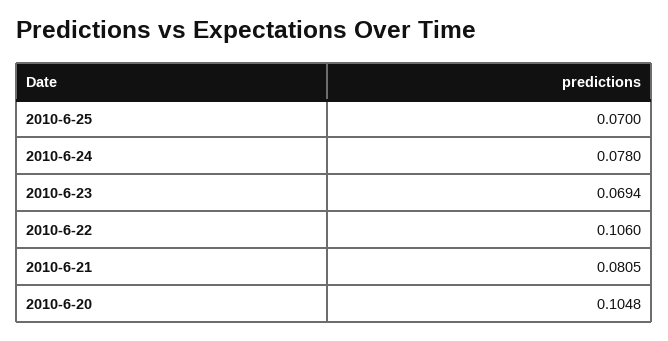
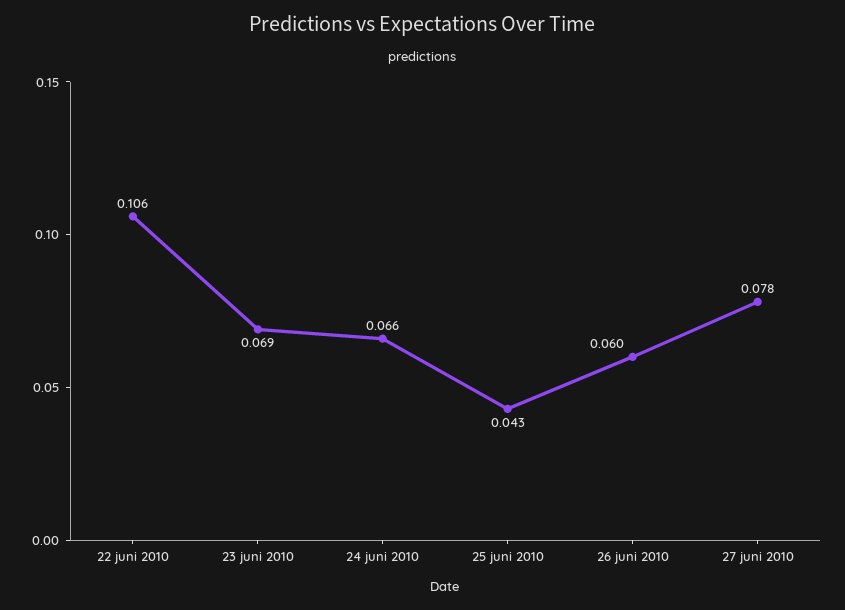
2010-6-25: 0.07 -> 0.043
2010-6-24: 0.078 -> 0.066
2010-6-21: 0.0805 -> none
2010-6-20: 0.1048 -> none
26 juni 2010: none -> 0.06
27 juni 2010: none -> 0.078

